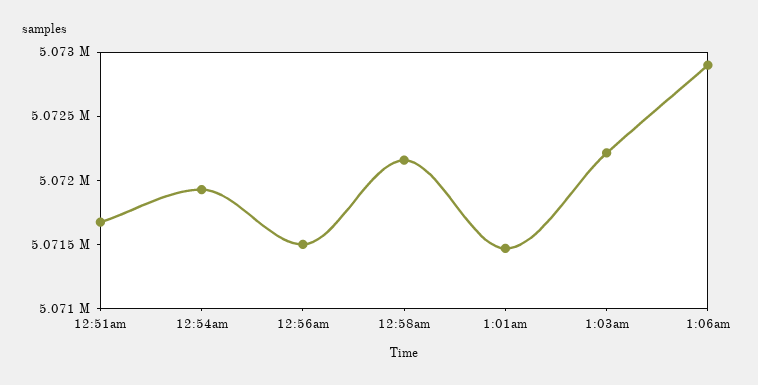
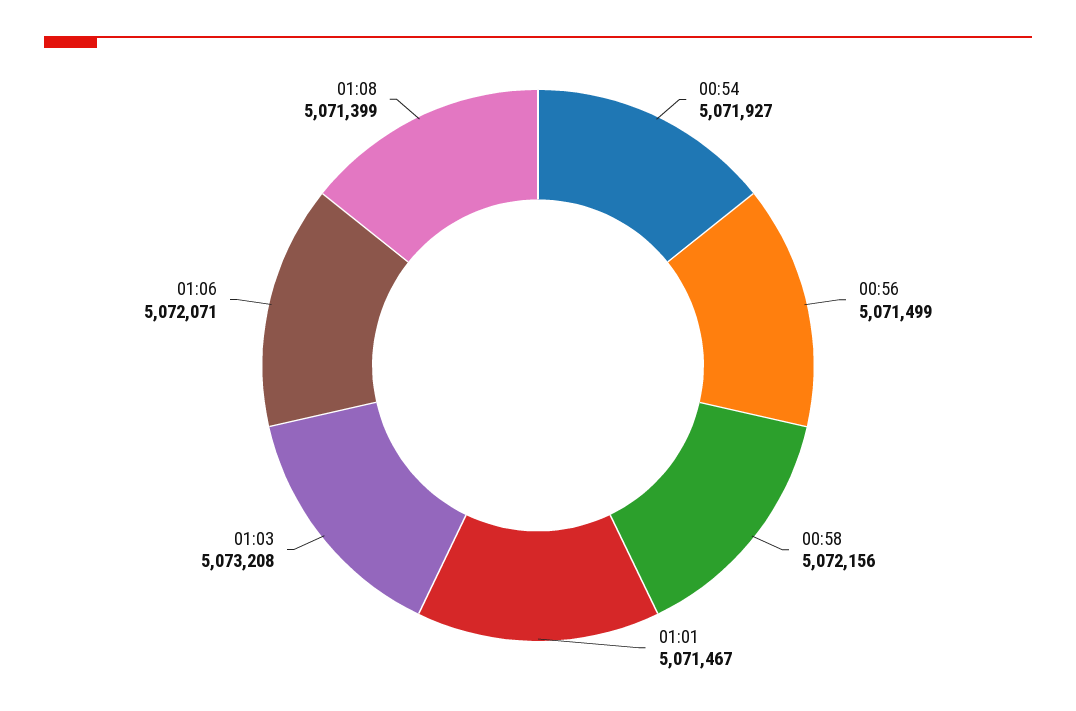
12:51am: 5071700 -> none
1:03am: 5072200 -> 5073208
1:06am: 5072900 -> 5072071
01:08: none -> 5071399

